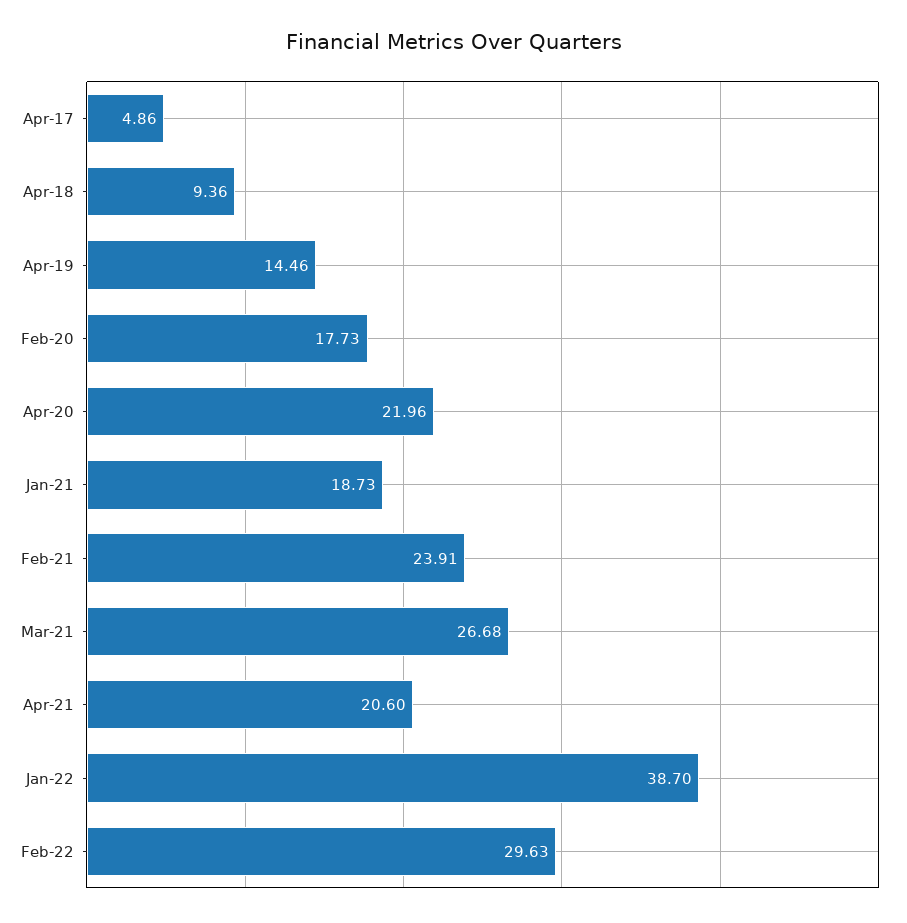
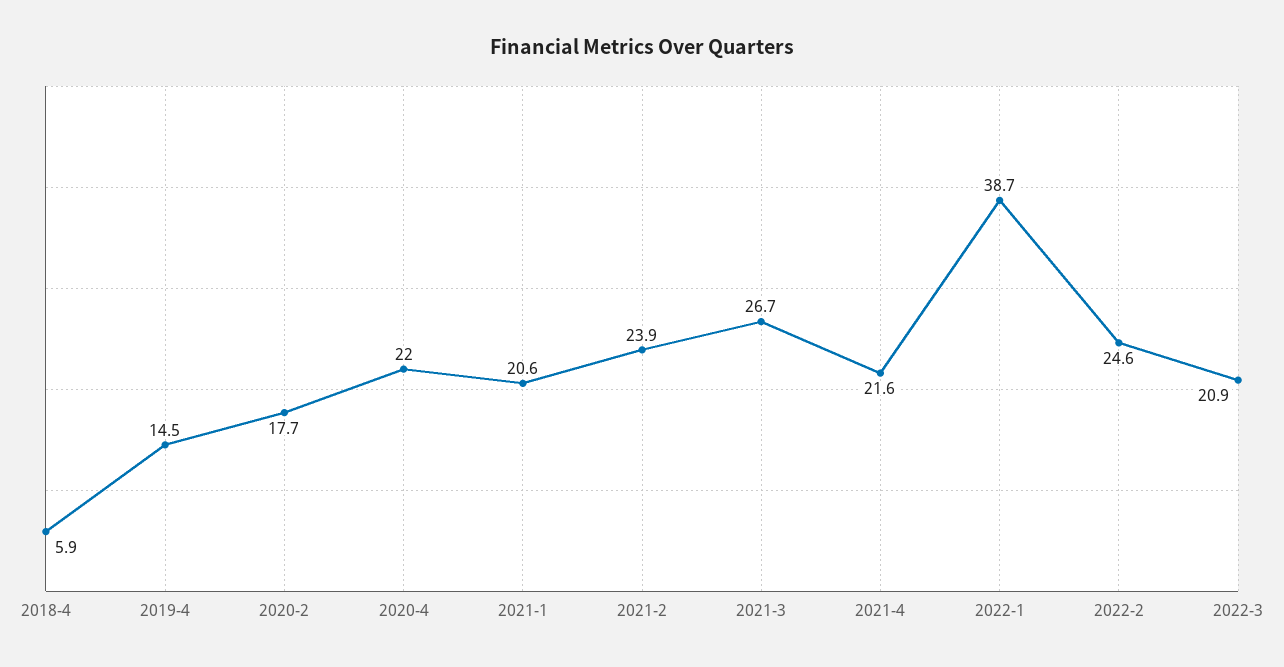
Apr-17: 4.86 -> none
Apr-18: 9.36 -> 5.9
Jan-21: 18.73 -> 20.6
Apr-21: 20.6 -> 21.6
Feb-22: 29.63 -> 24.6
2022-3: none -> 20.9

